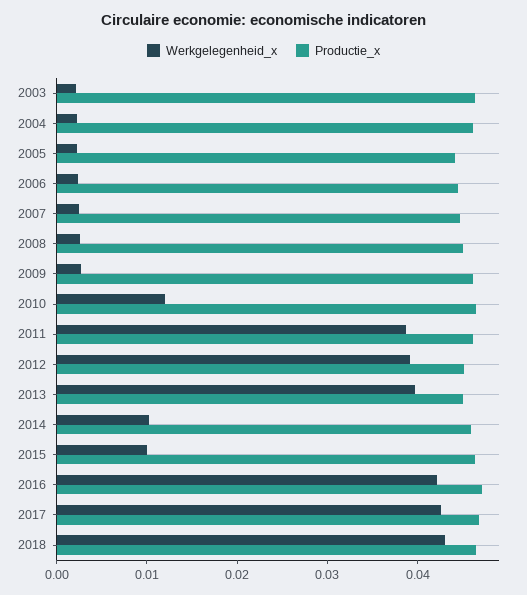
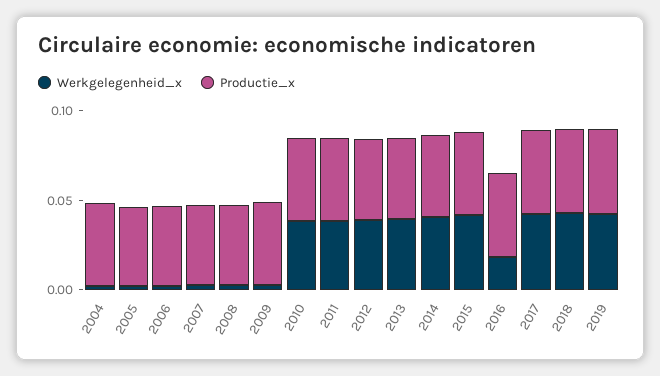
Werkgelegenheid_x, 2003: 0.002 -> none
Productie_x, 2003: 0.046 -> none
Werkgelegenheid_x, 2010: 0.012 -> 0.04
Werkgelegenheid_x, 2014: 0.01 -> 0.04
Werkgelegenheid_x, 2015: 0.01 -> 0.04
Werkgelegenheid_x, 2016: 0.042 -> 0.02
Werkgelegenheid_x, 2019: none -> 0.04
Productie_x, 2019: none -> 0.05

